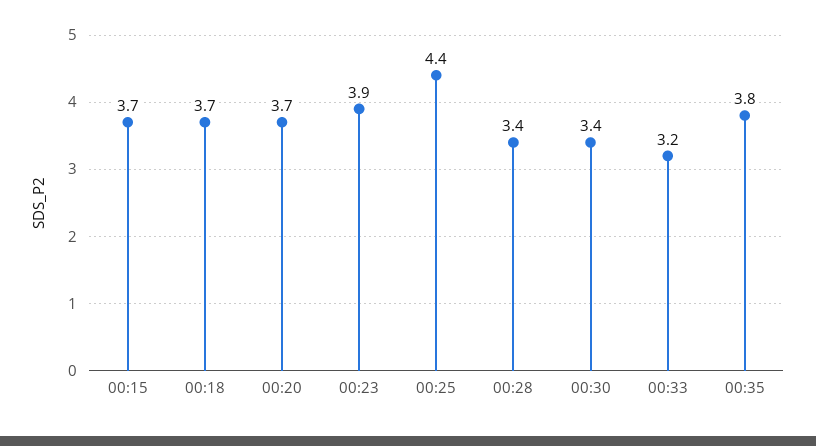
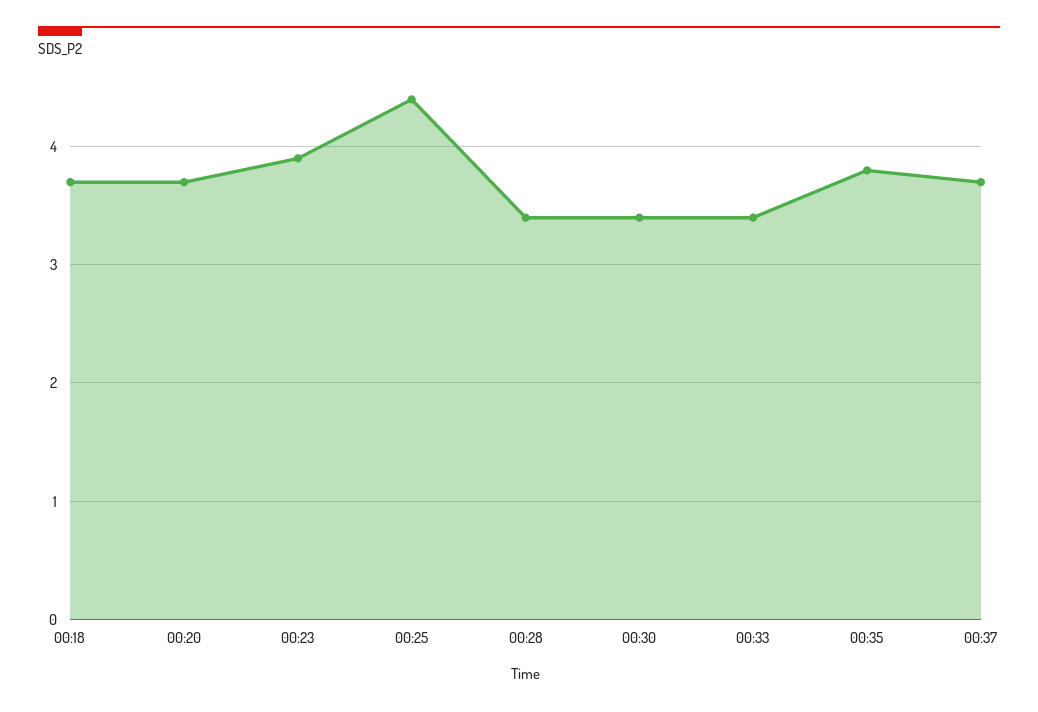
00:15: 3.7 -> none
00:33: 3.2 -> 3.4
00:37: none -> 3.7

